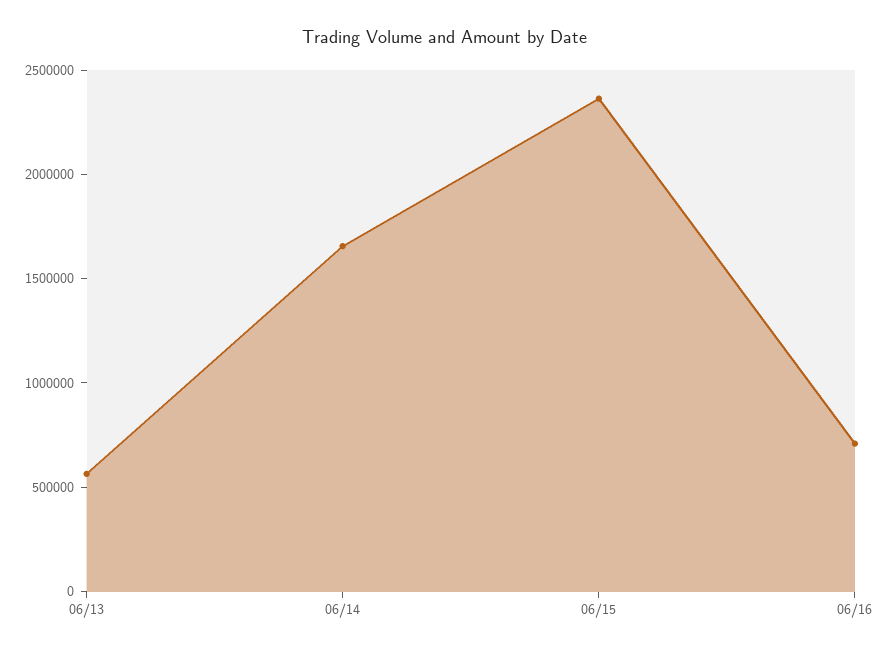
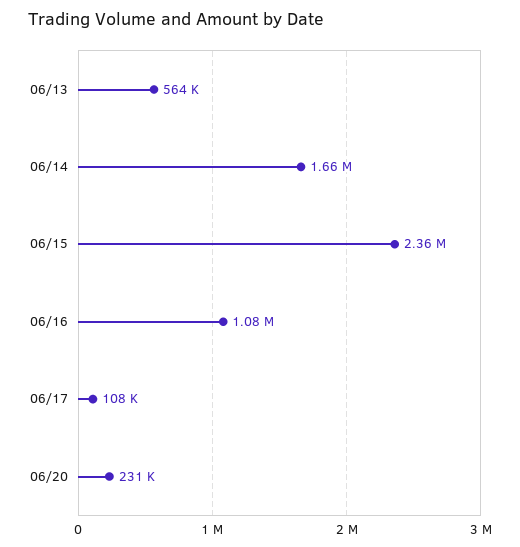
06/16: 700000 -> 1080000
06/17: none -> 108000
06/20: none -> 231000

